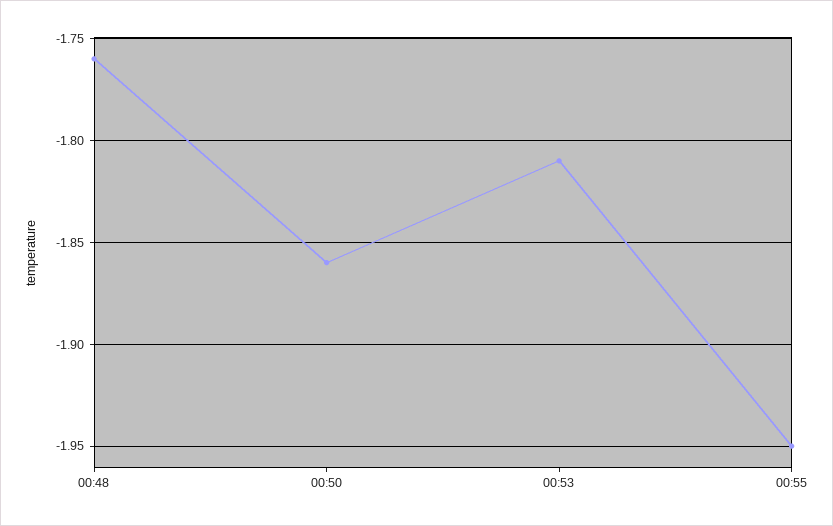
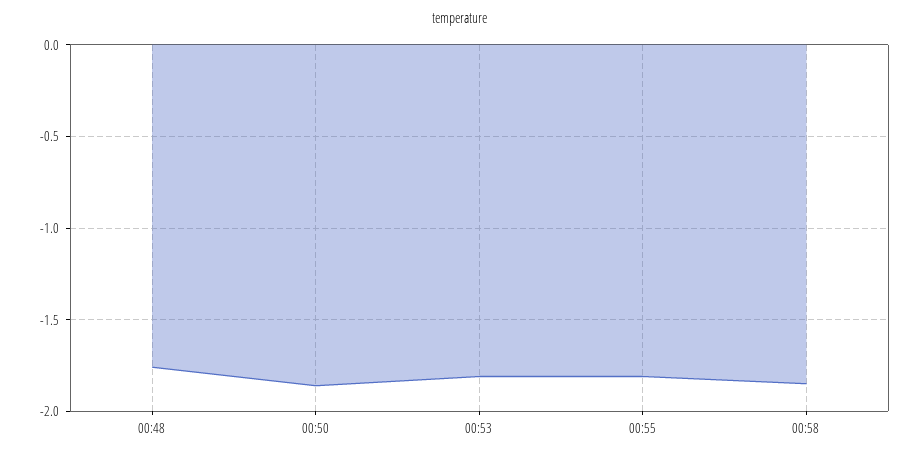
00:55: -1.95 -> -1.8
00:58: none -> -1.85

